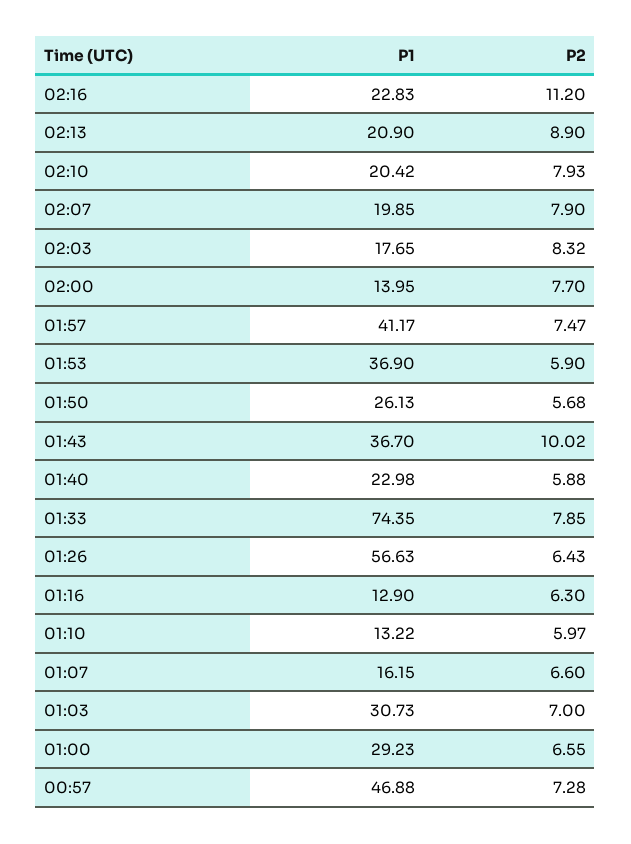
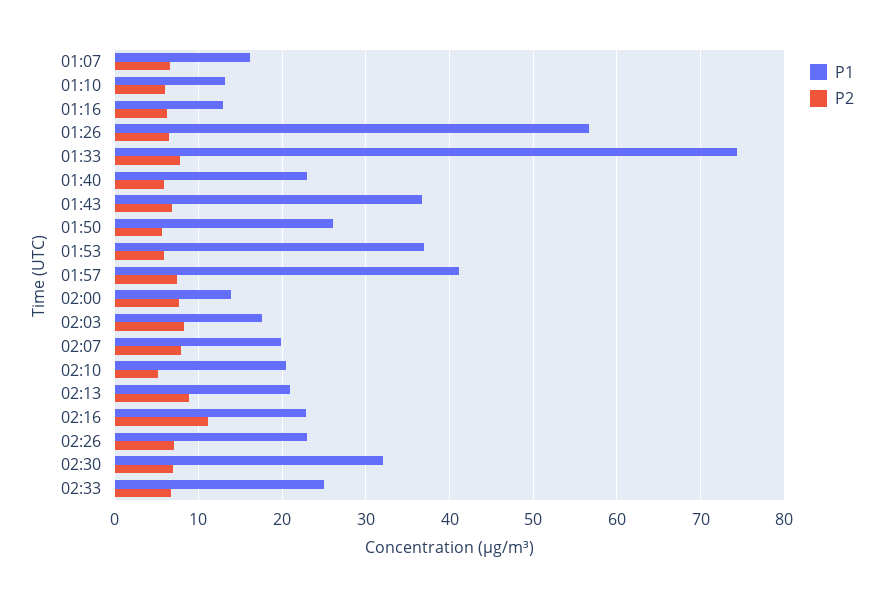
P2, 02:10: 7.93 -> 5
P2, 01:43: 10.02 -> 7
P1, 01:03: 30.73 -> none
P2, 01:03: 7 -> none
P1, 01:00: 29.23 -> none
P2, 01:00: 6.55 -> none
P1, 00:57: 46.88 -> none
P2, 00:57: 7.28 -> none
P1, 02:26: none -> 23
P2, 02:26: none -> 7
P1, 02:30: none -> 32
P2, 02:30: none -> 7
P1, 02:33: none -> 25
P2, 02:33: none -> 7

